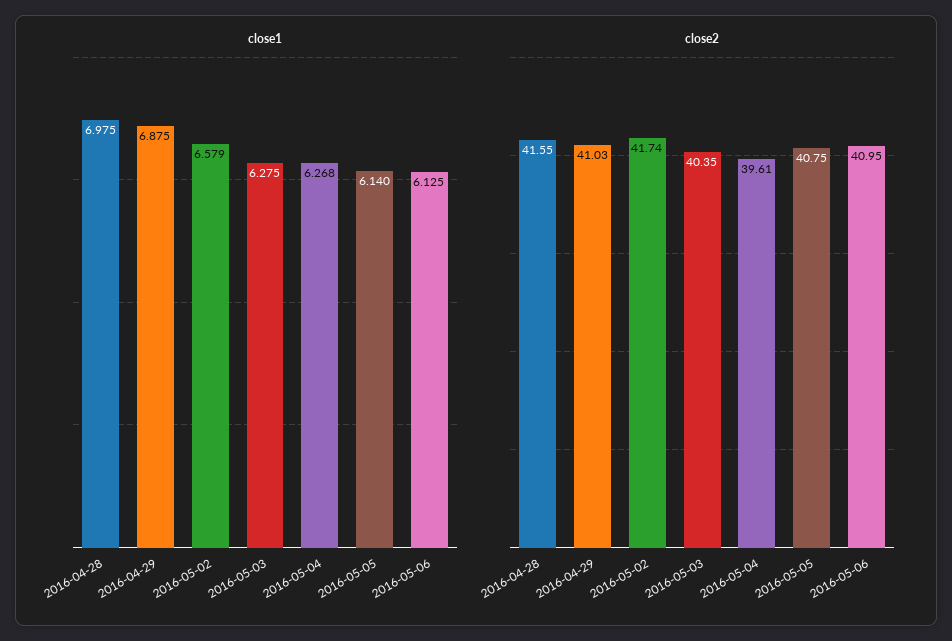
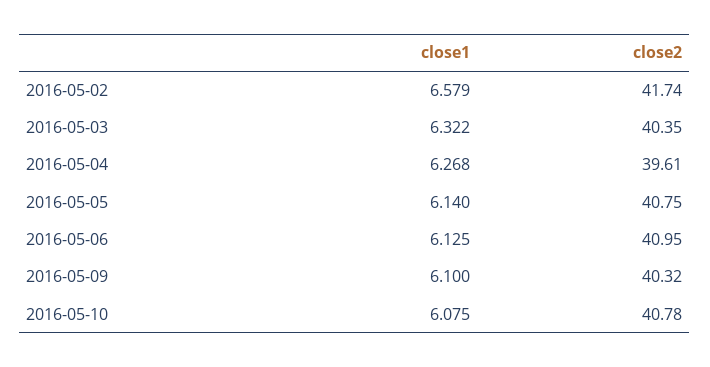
close1, 2016-04-28: 6.975 -> none
close1, 2016-04-29: 6.875 -> none
close1, 2016-05-03: 6.275 -> 6.322
close2, 2016-04-28: 41.55 -> none
close2, 2016-04-29: 41.03 -> none
close1, 2016-05-09: none -> 6.1
close2, 2016-05-09: none -> 40.32
close1, 2016-05-10: none -> 6.075
close2, 2016-05-10: none -> 40.78

